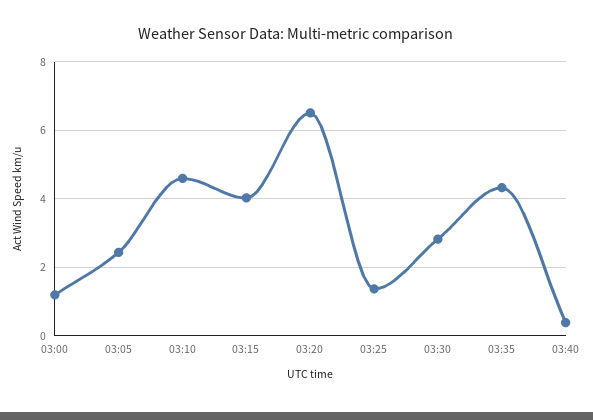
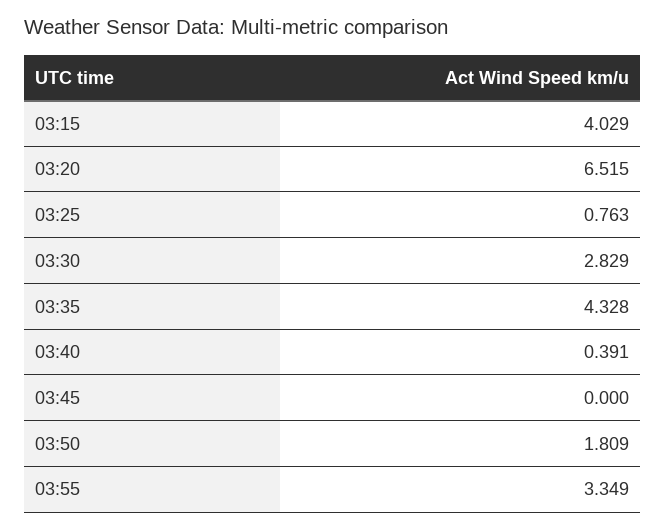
03:00: 1.2 -> none
03:05: 2.4 -> none
03:10: 4.6 -> none
03:25: 1.4 -> 0.763
03:45: none -> 0
03:50: none -> 1.809
03:55: none -> 3.349

